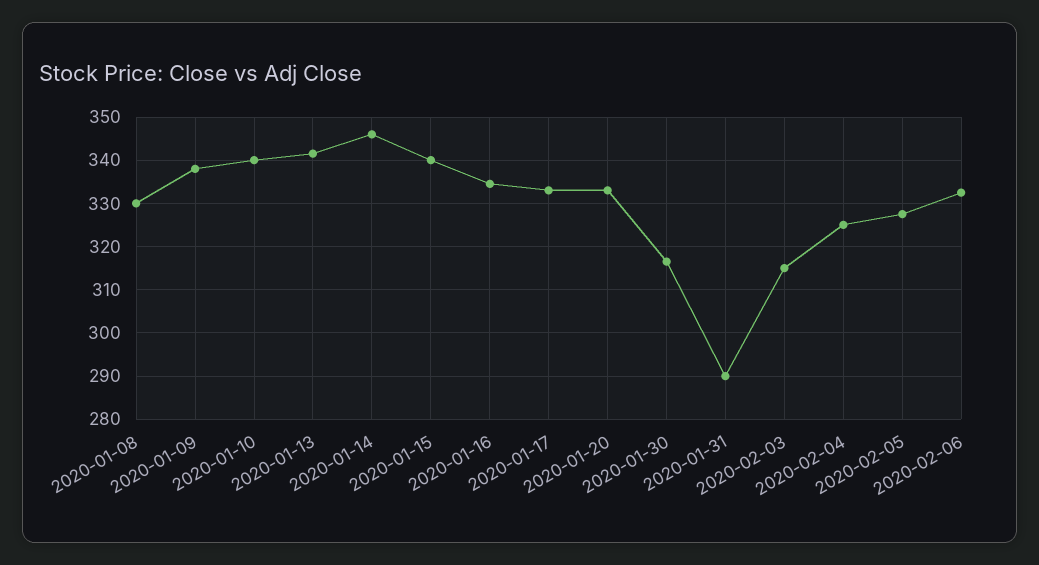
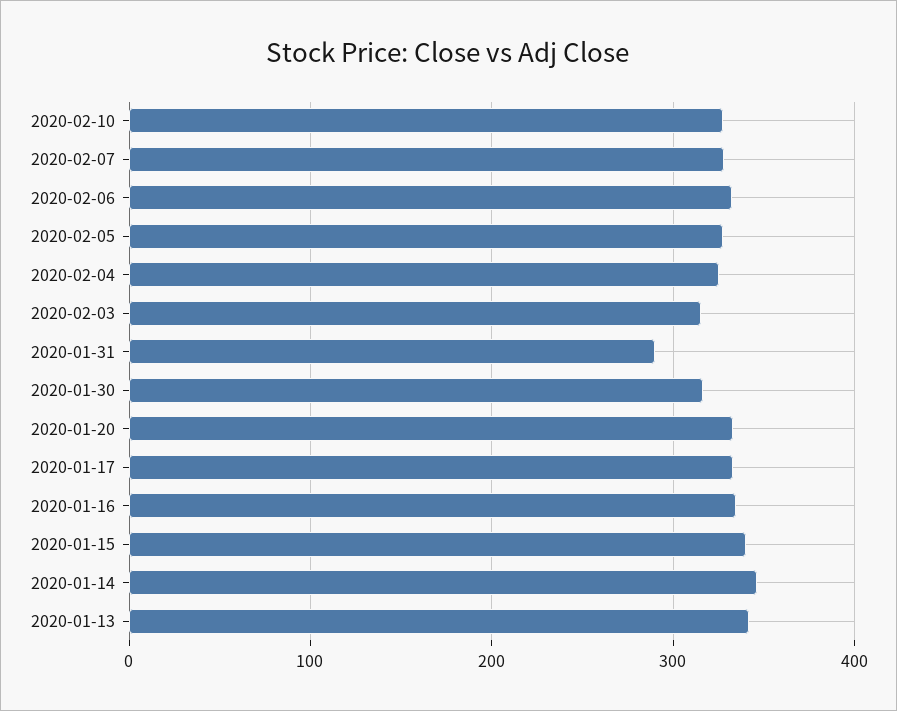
2020-01-08: 330 -> none
2020-01-09: 338 -> none
2020-01-10: 340 -> none
2020-02-10: none -> 330
2020-02-07: none -> 330

